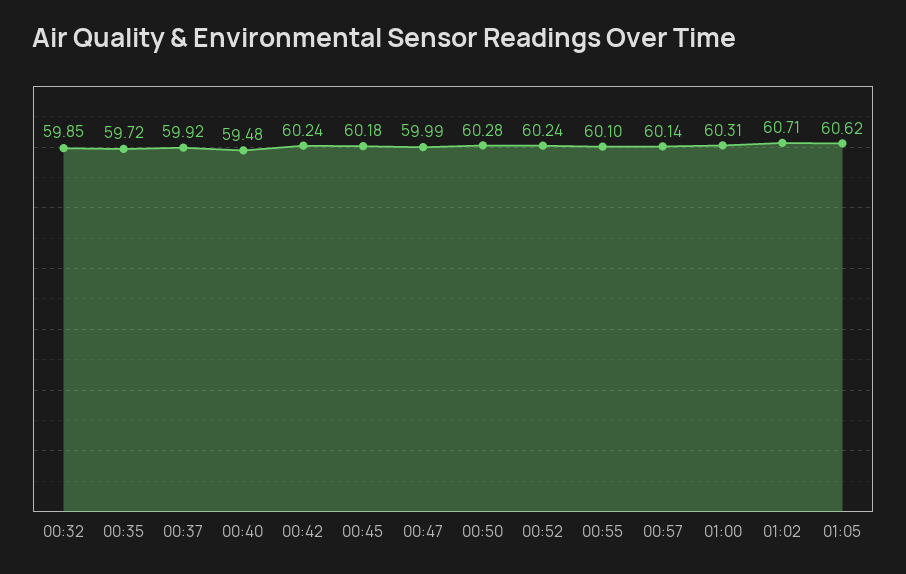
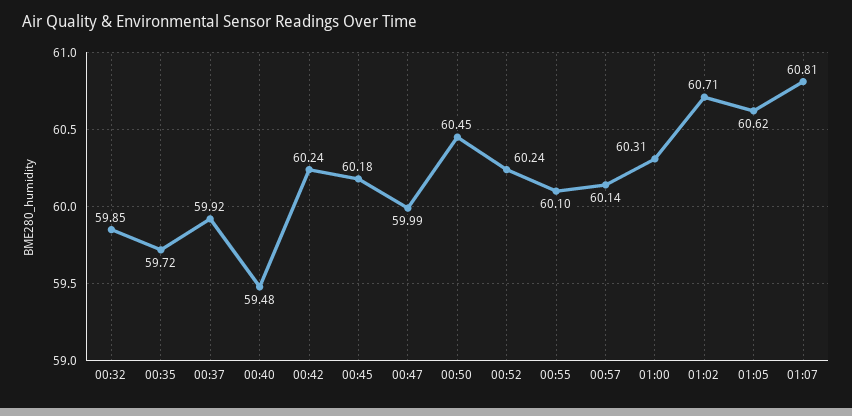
00:50: 60.28 -> 60.45
01:07: none -> 60.81

